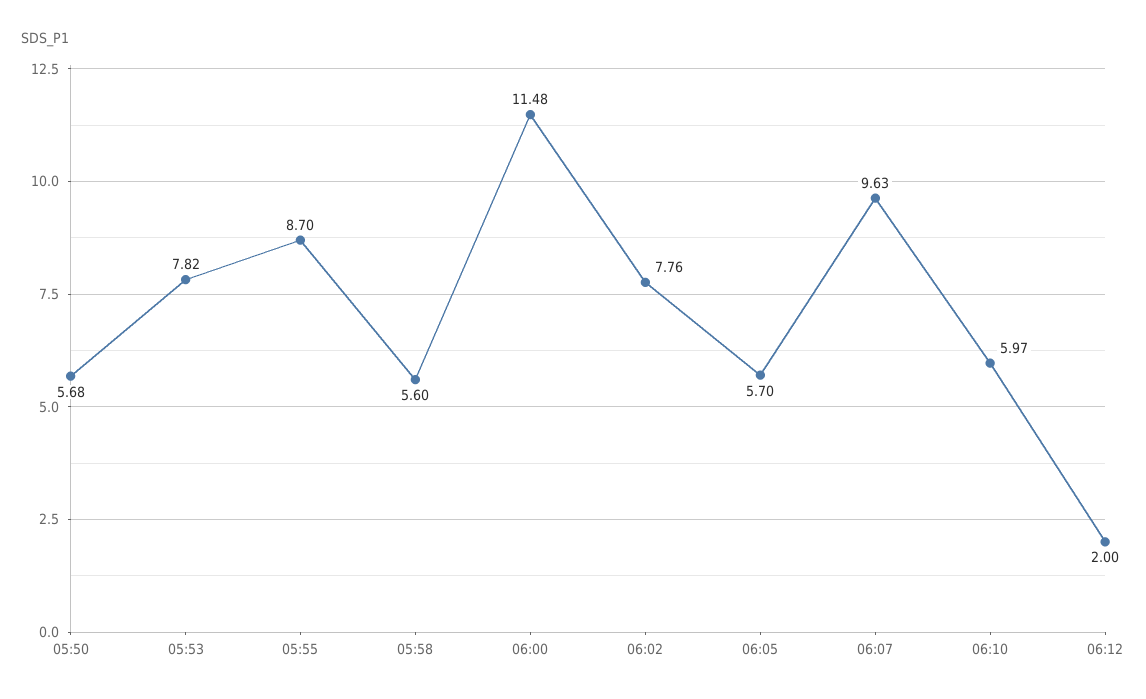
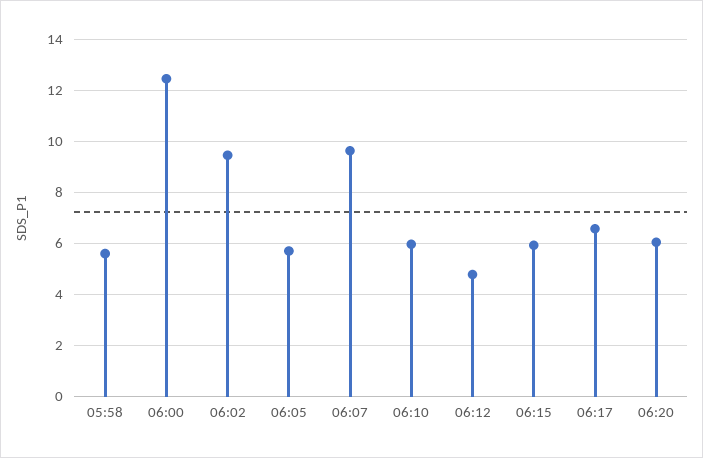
05:50: 5.68 -> none
05:53: 7.82 -> none
05:55: 8.7 -> none
06:00: 11.48 -> 12.5
06:02: 7.76 -> 9.5
06:12: 2 -> 4.75
06:15: none -> 6
06:17: none -> 6.5
06:20: none -> 6

